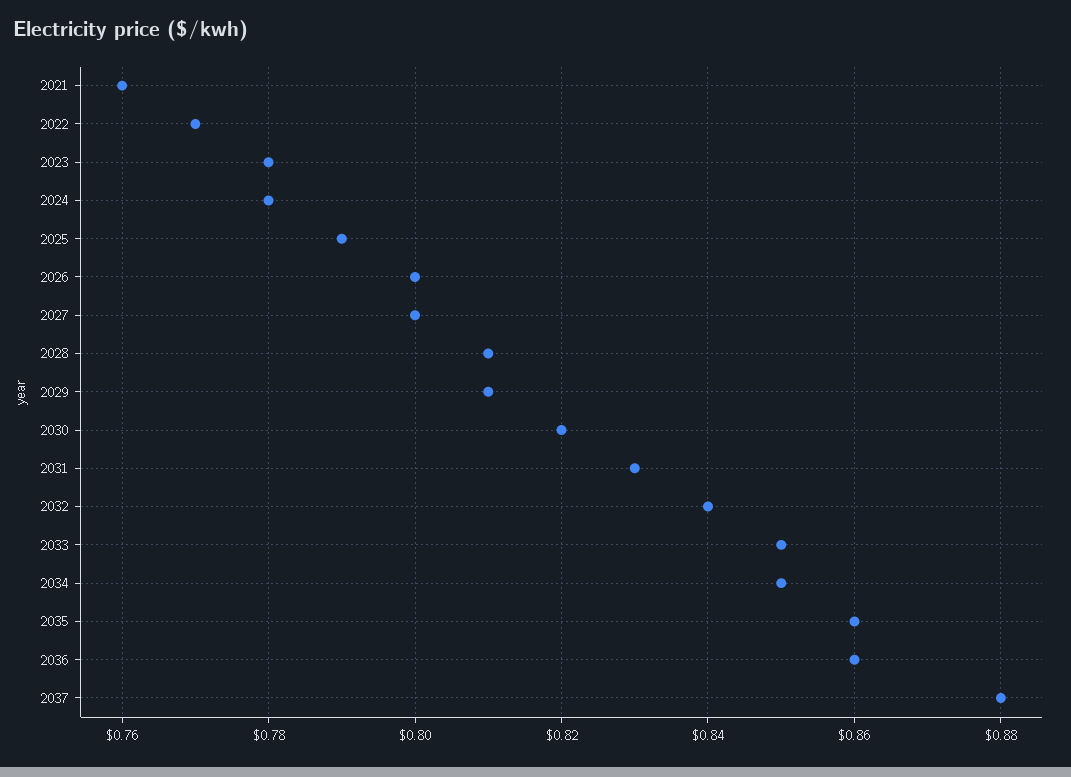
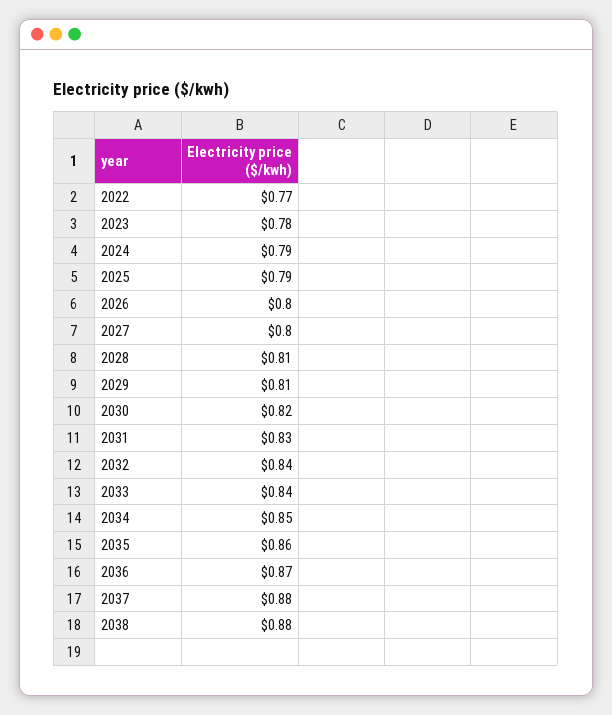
2021: 0.76 -> none
2024: 0.78 -> 0.79
2033: 0.85 -> 0.84
2036: 0.86 -> 0.87
2038: none -> 0.88

